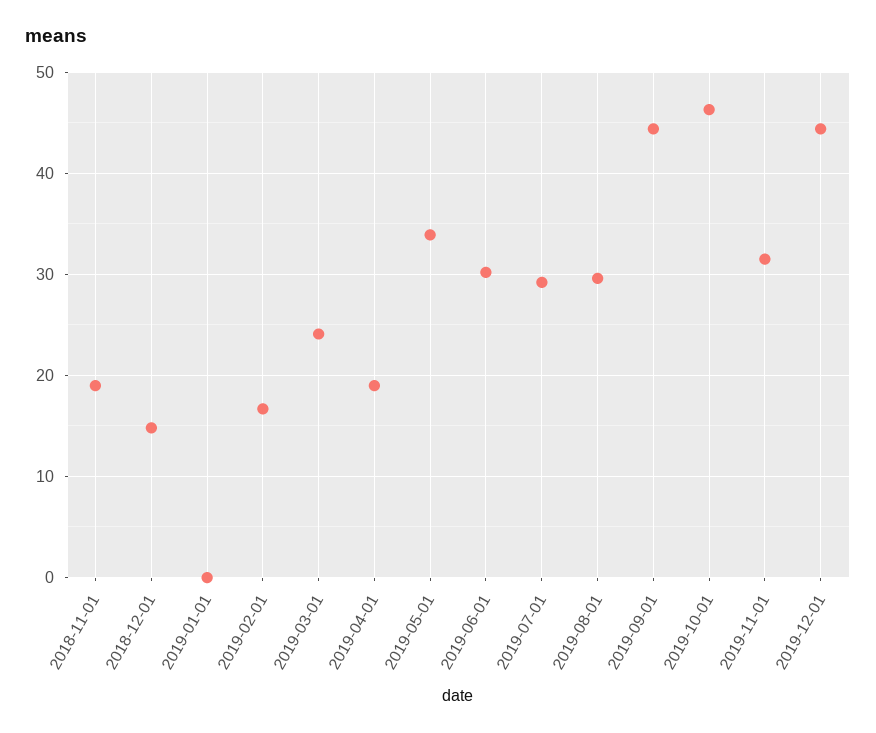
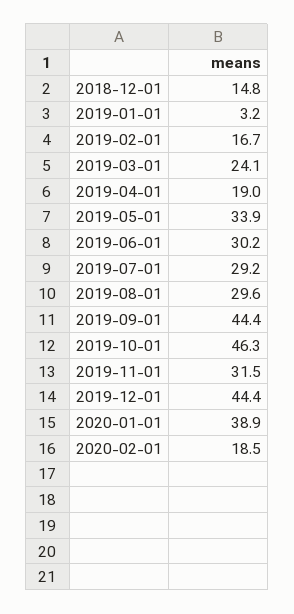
2018-11-01: 19 -> none
2019-01-01: 0 -> 3.2
2020-01-01: none -> 38.9
2020-02-01: none -> 18.5

